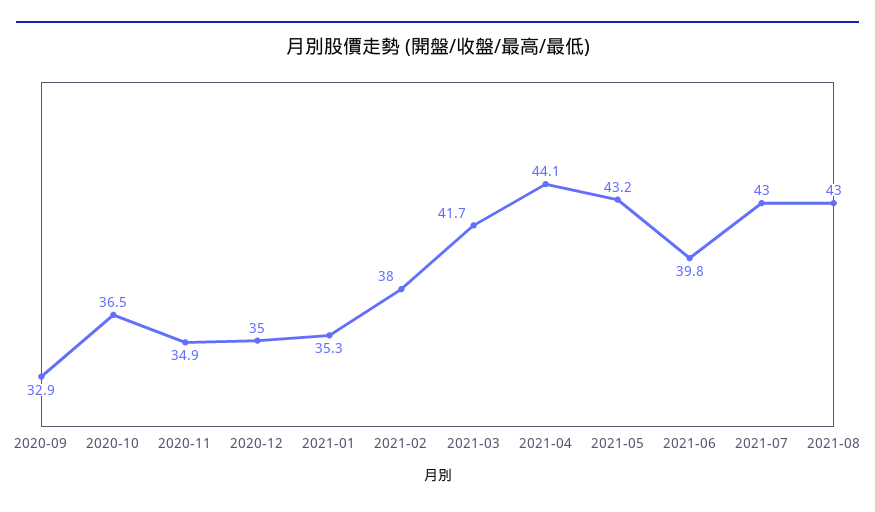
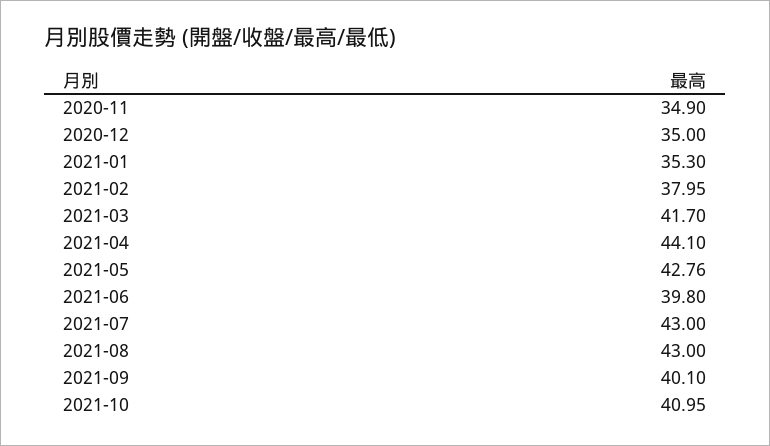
2020-09: 32.9 -> none
2020-10: 36.5 -> none
2021-05: 43.2 -> 42.76
2021-09: none -> 40.1
2021-10: none -> 40.95

